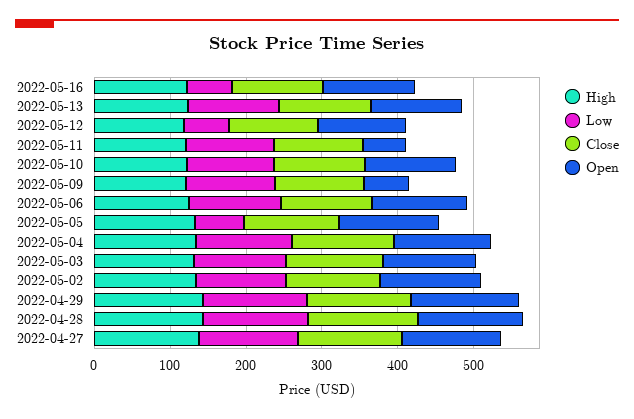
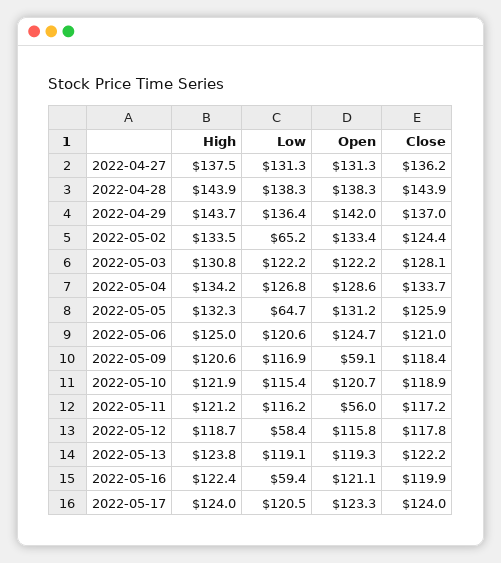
Low, 2022-05-02: 120 -> 65.2
High, 2022-05-17: none -> 124
Low, 2022-05-17: none -> 120.5
Open, 2022-05-17: none -> 123.3
Close, 2022-05-17: none -> 124

